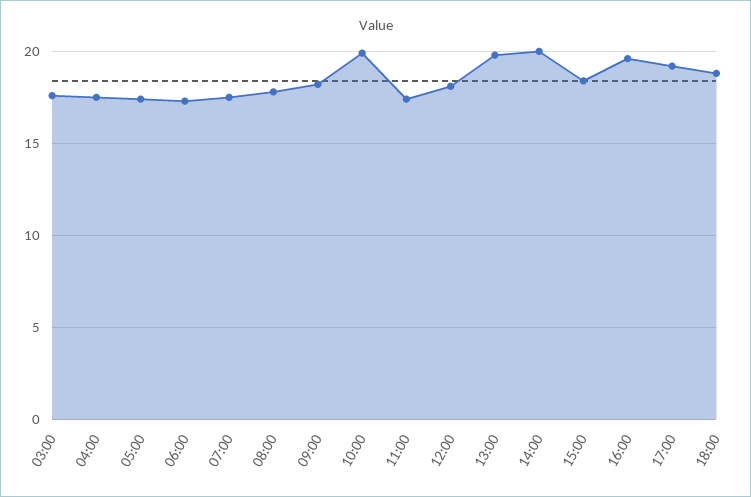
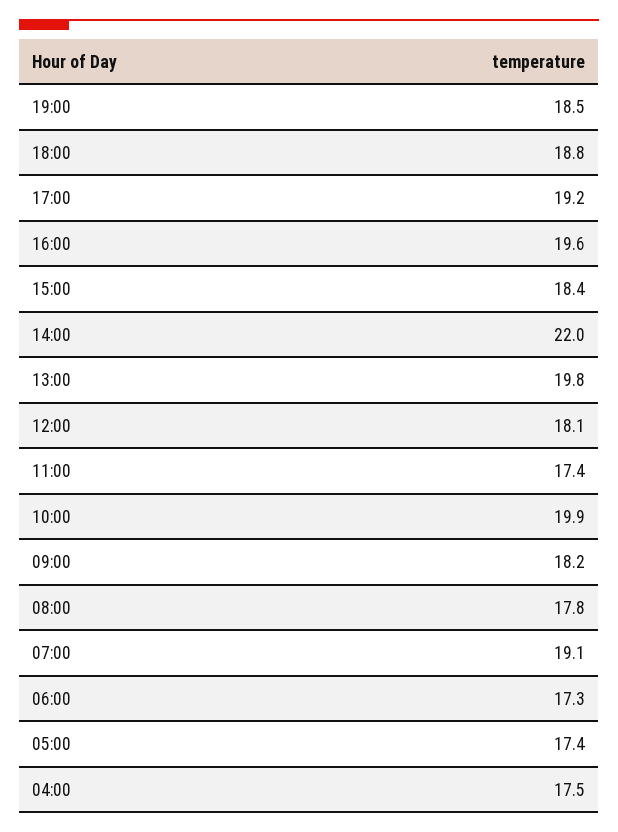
03:00: 17.5 -> none
07:00: 17.5 -> 19.1
14:00: 20 -> 22
19:00: none -> 18.5

